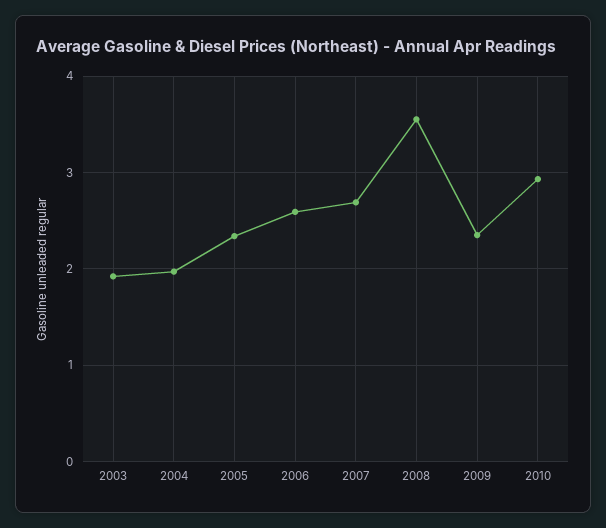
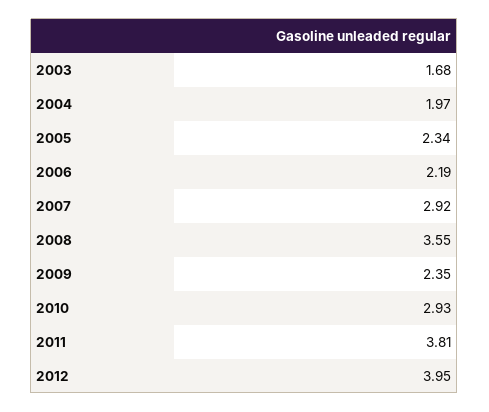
2003: 1.9 -> 1.68
2006: 2.6 -> 2.19
2007: 2.7 -> 2.92
2011: none -> 3.81
2012: none -> 3.95

